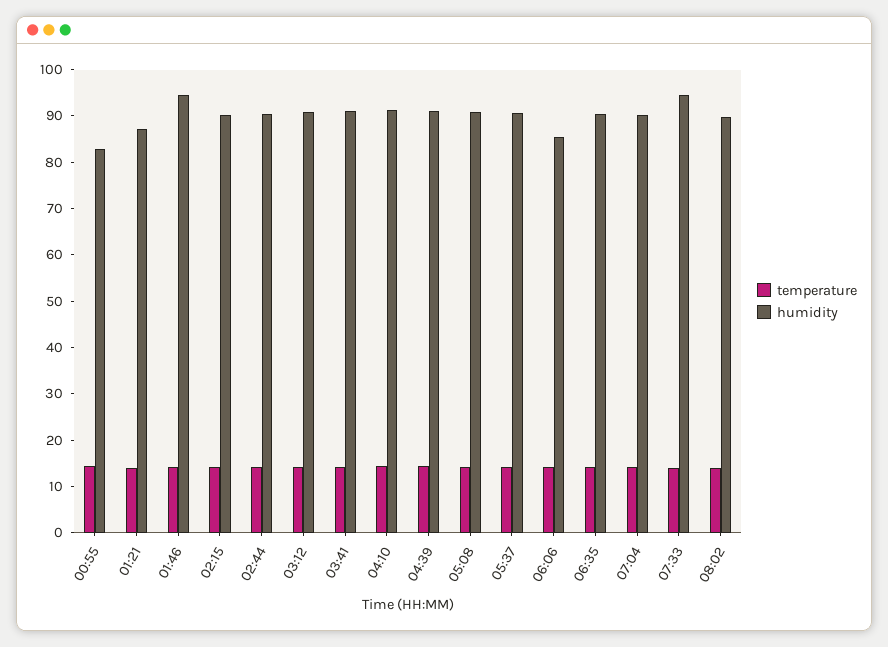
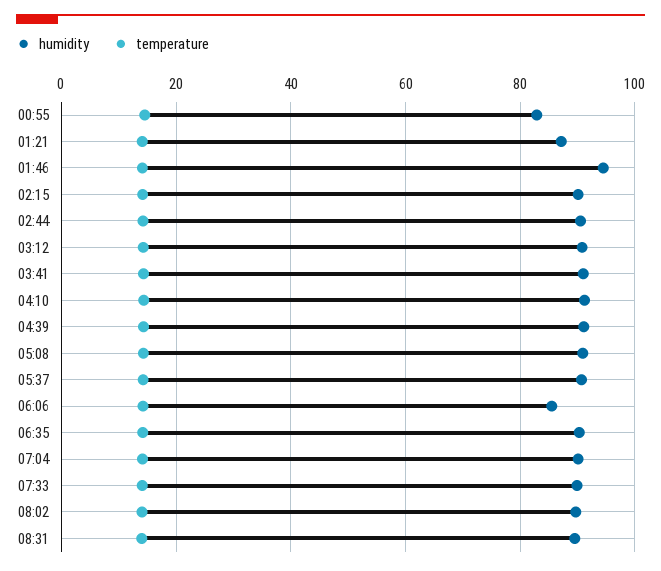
humidity, 07:33: 94 -> 90
humidity, 08:31: none -> 90
temperature, 08:31: none -> 14

